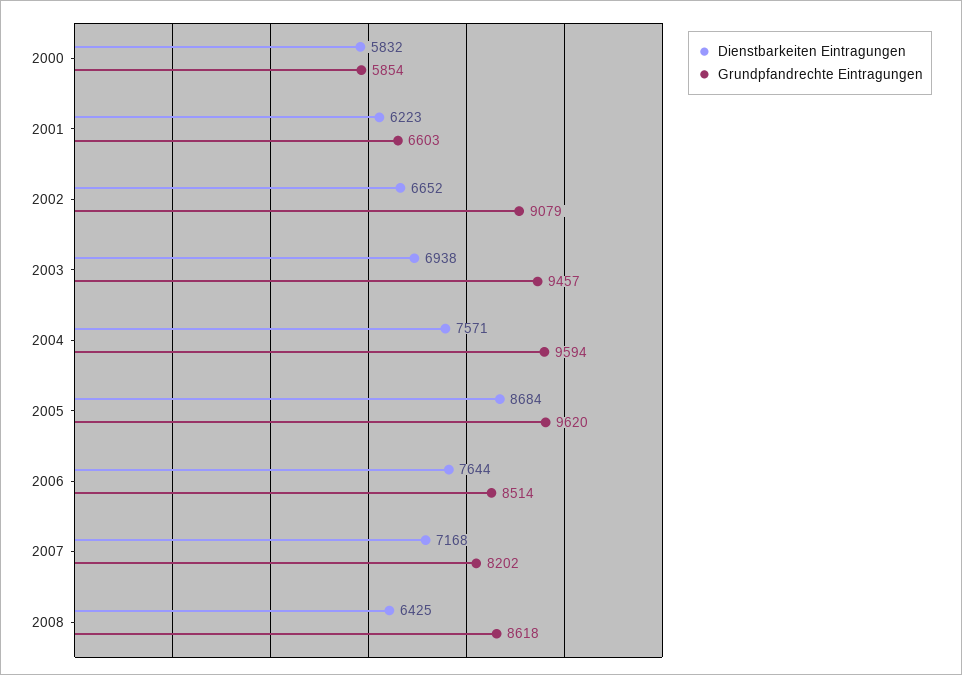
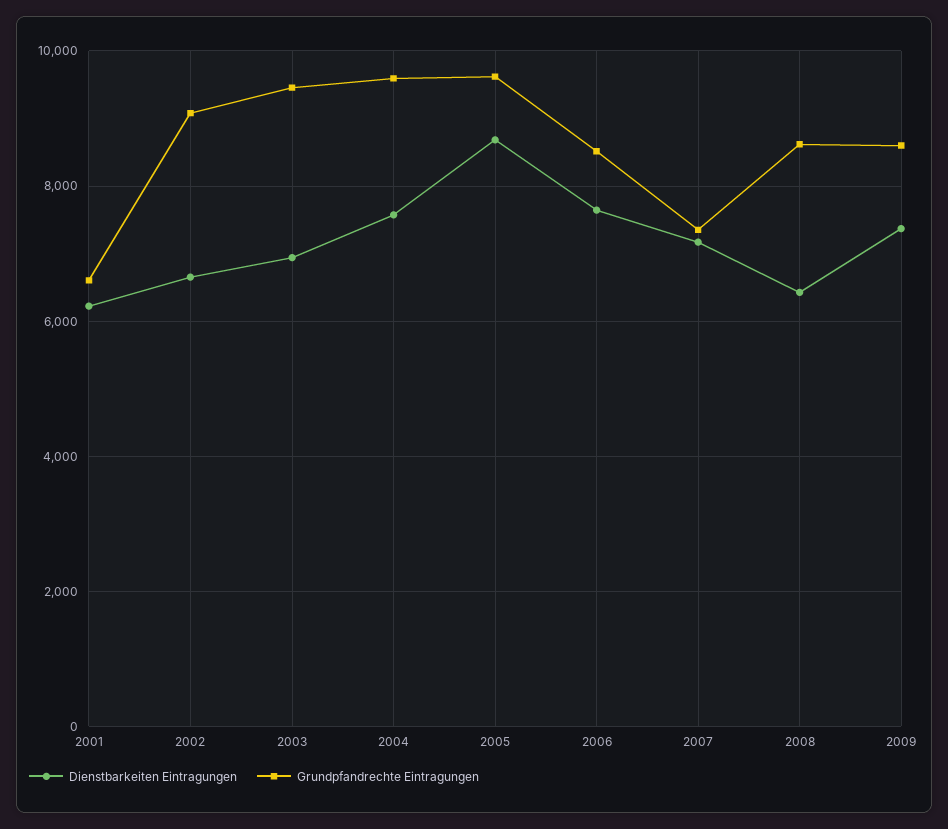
Dienstbarkeiten Eintragungen, 2000: 5832 -> none
Grundpfandrechte Eintragungen, 2000: 5854 -> none
Grundpfandrechte Eintragungen, 2007: 8202 -> 7400
Dienstbarkeiten Eintragungen, 2009: none -> 7400
Grundpfandrechte Eintragungen, 2009: none -> 8600

